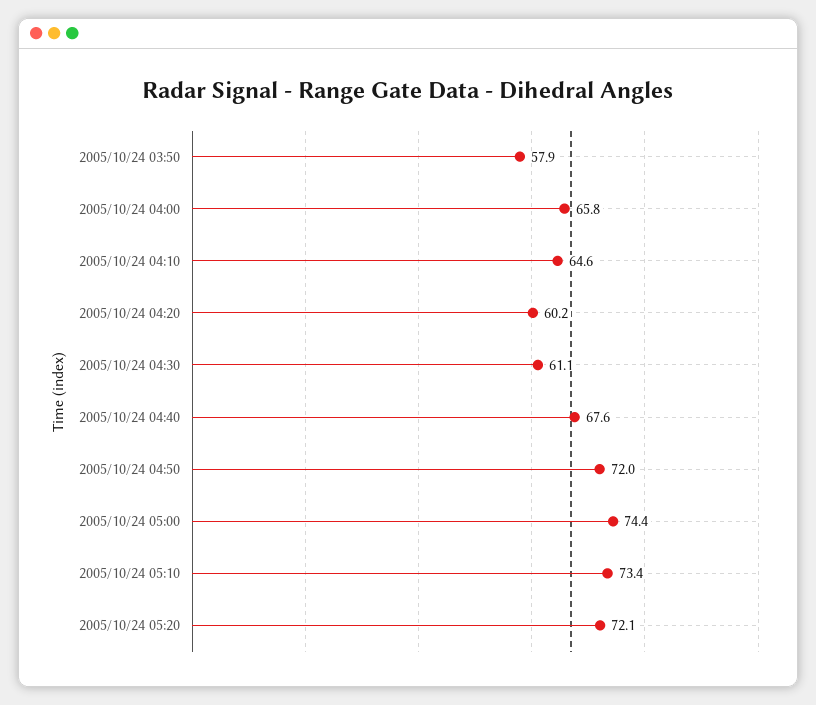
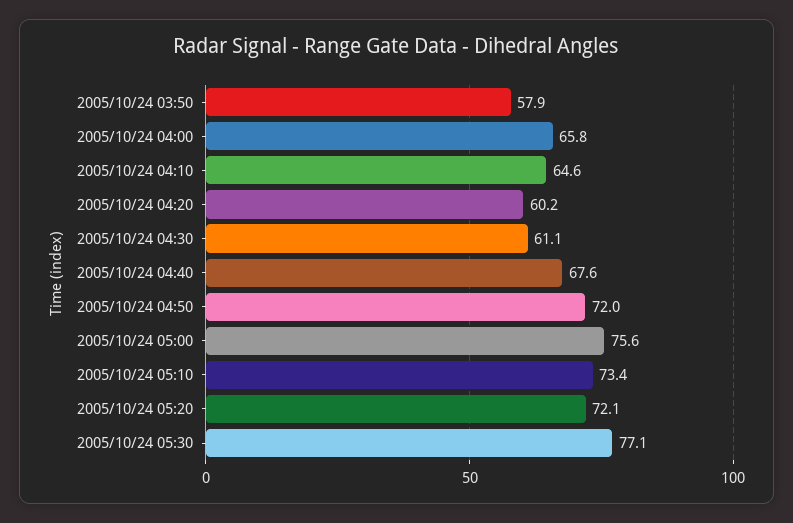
2005/10/24 05:00: 74.4 -> 75.6
2005/10/24 05:30: none -> 77.1

